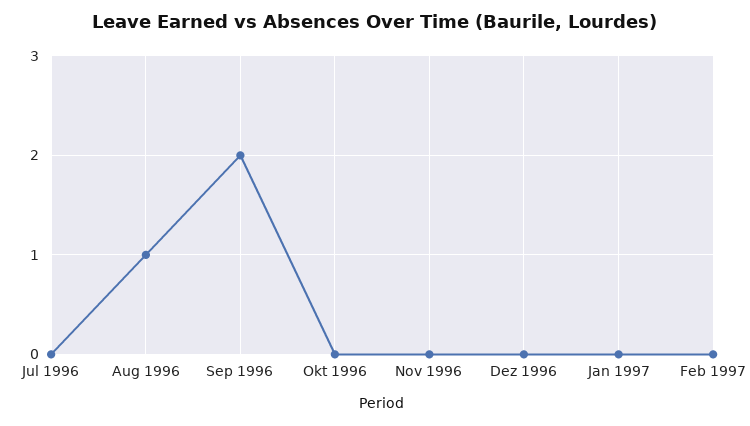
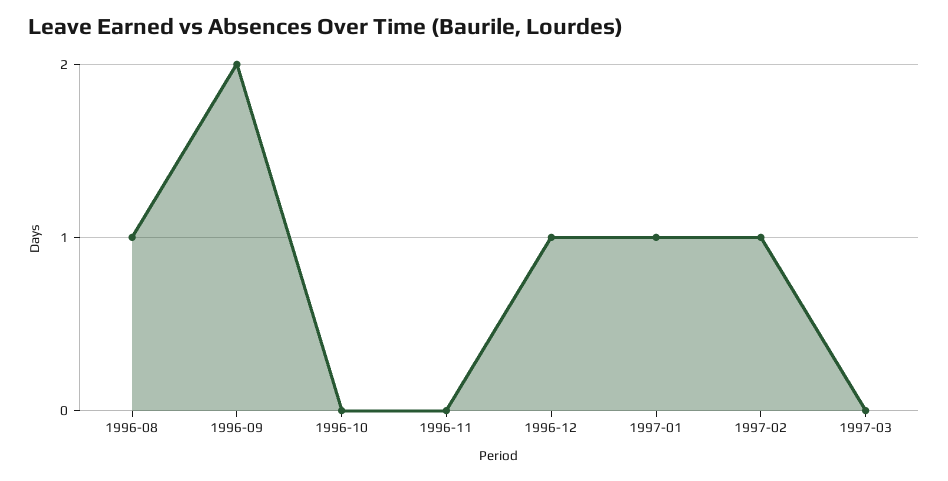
Jul 1996: 0 -> none
Dez 1996: 0 -> 1
Jan 1997: 0 -> 1
Feb 1997: 0 -> 1
1997-03: none -> 0

